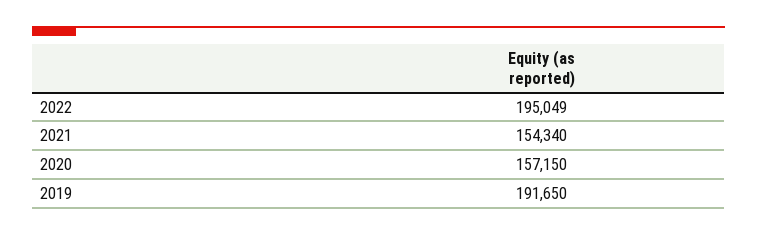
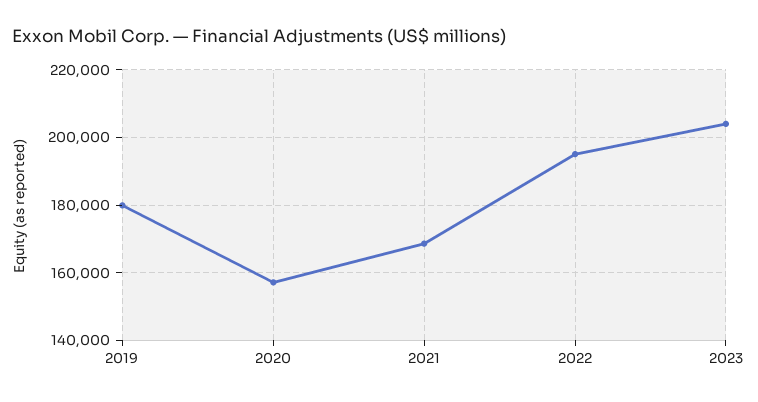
2021: 154340 -> 168000
2019: 191650 -> 180000
2023: none -> 204000

